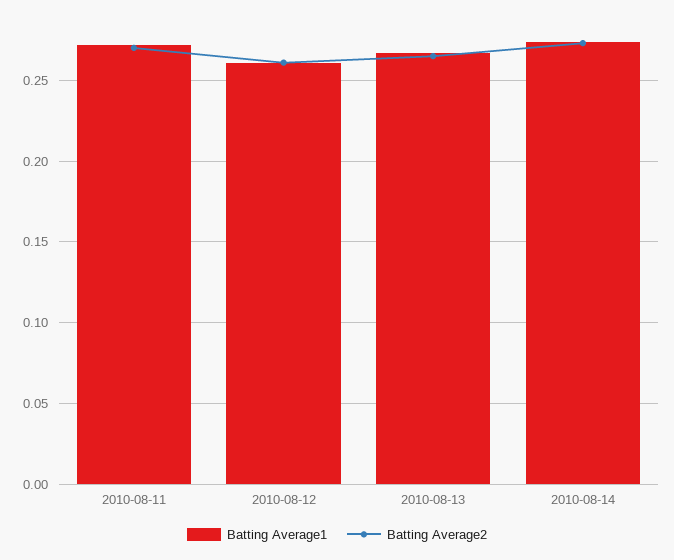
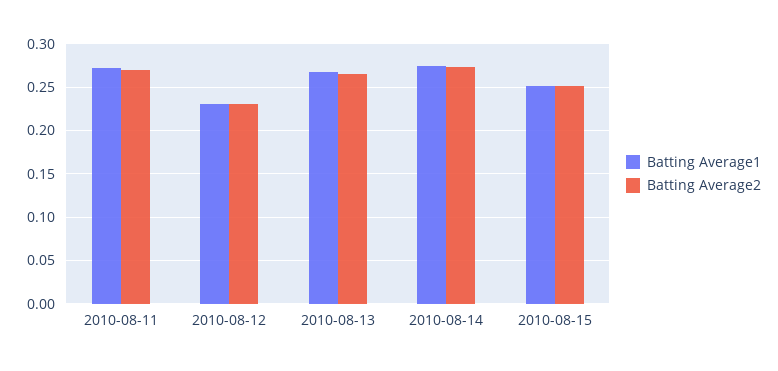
Batting Average1, 2010-08-12: 0.26 -> 0.23
Batting Average2, 2010-08-12: 0.26 -> 0.23
Batting Average1, 2010-08-15: none -> 0.25
Batting Average2, 2010-08-15: none -> 0.25

